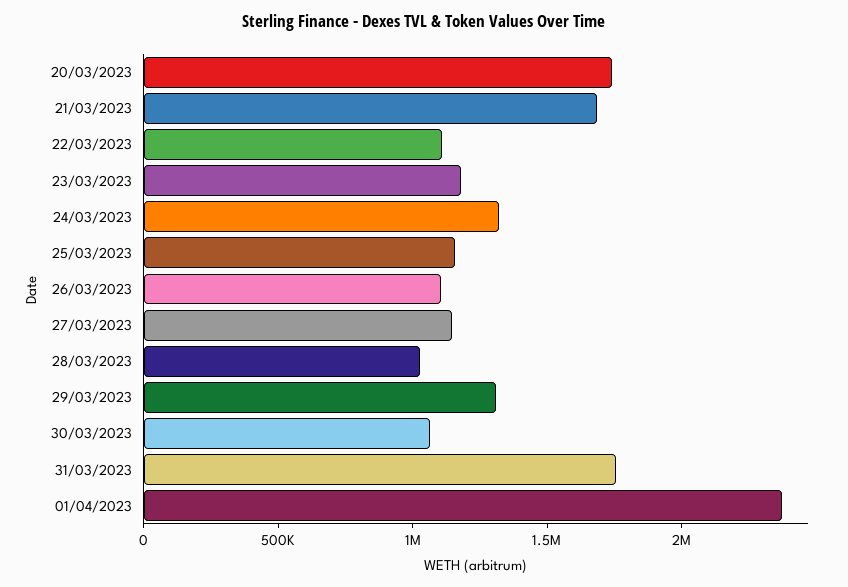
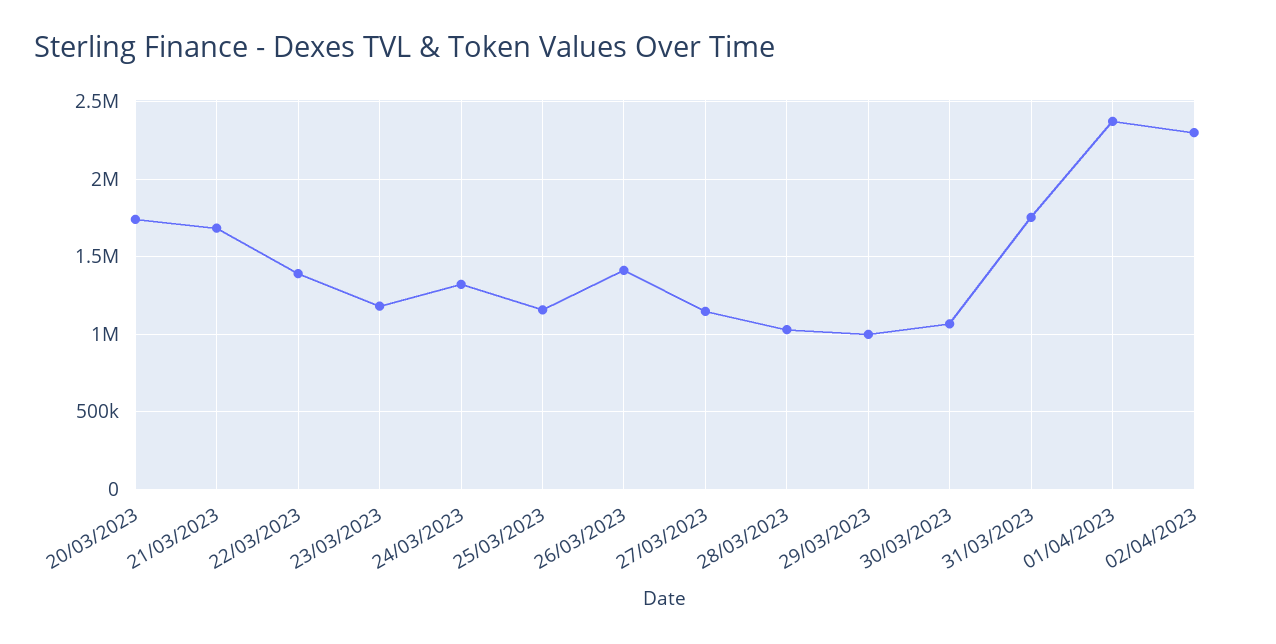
22/03/2023: 1100000 -> 1400000
26/03/2023: 1100000 -> 1400000
29/03/2023: 1300000 -> 1000000
02/04/2023: none -> 2300000

